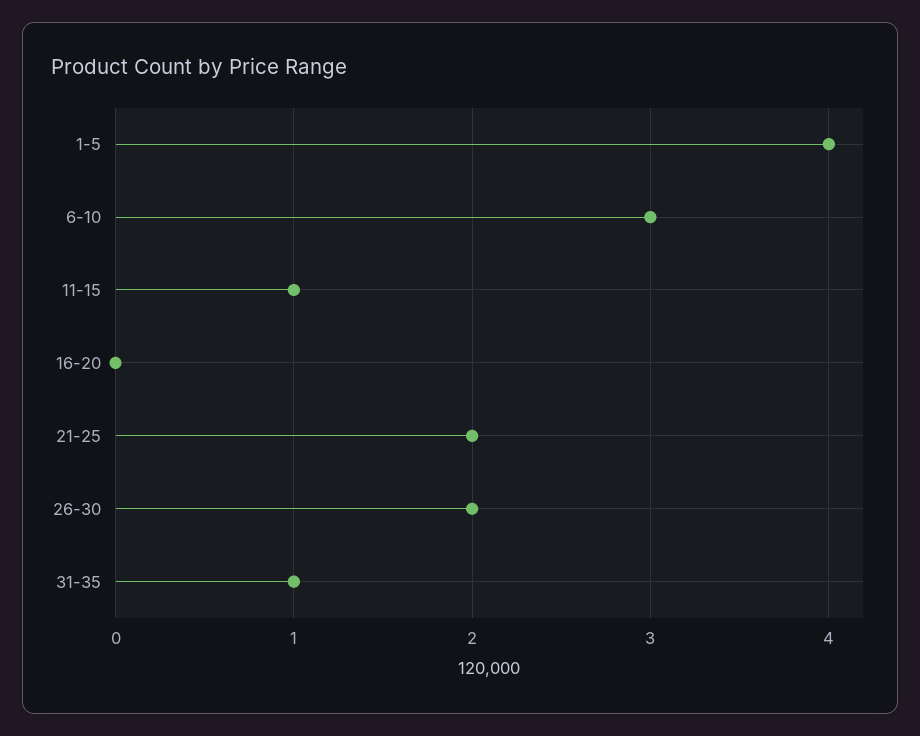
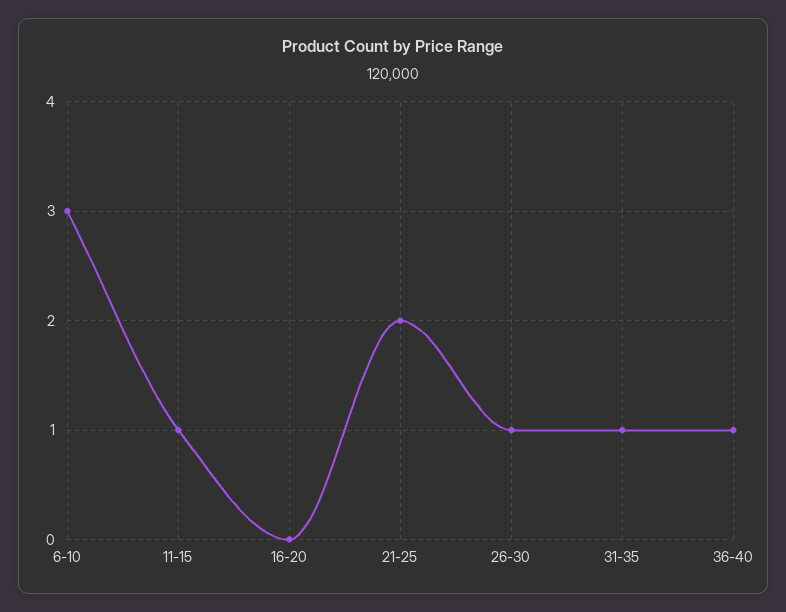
1-5: 4 -> none
26-30: 2 -> 1
36-40: none -> 1

